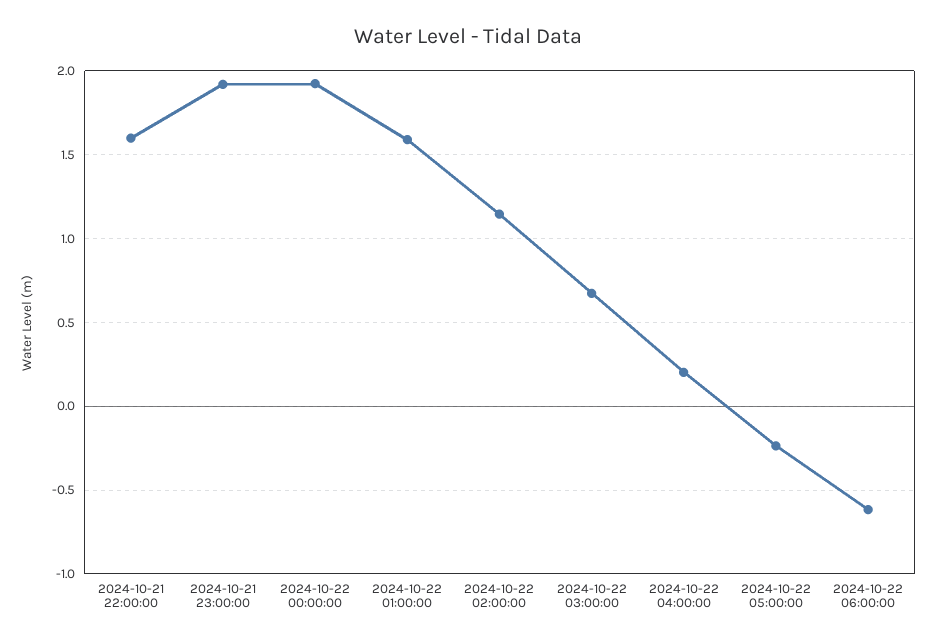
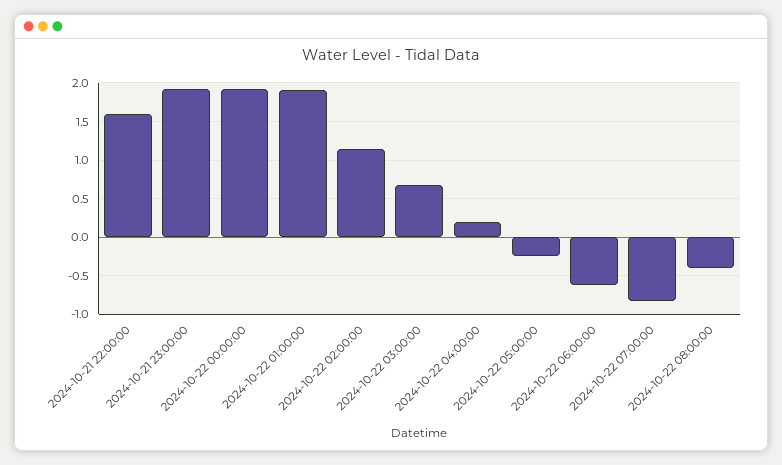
2024-10-22 01:00:00: 1.6 -> 1.9
2024-10-22 07:00:00: none -> -0.8
2024-10-22 08:00:00: none -> -0.4

